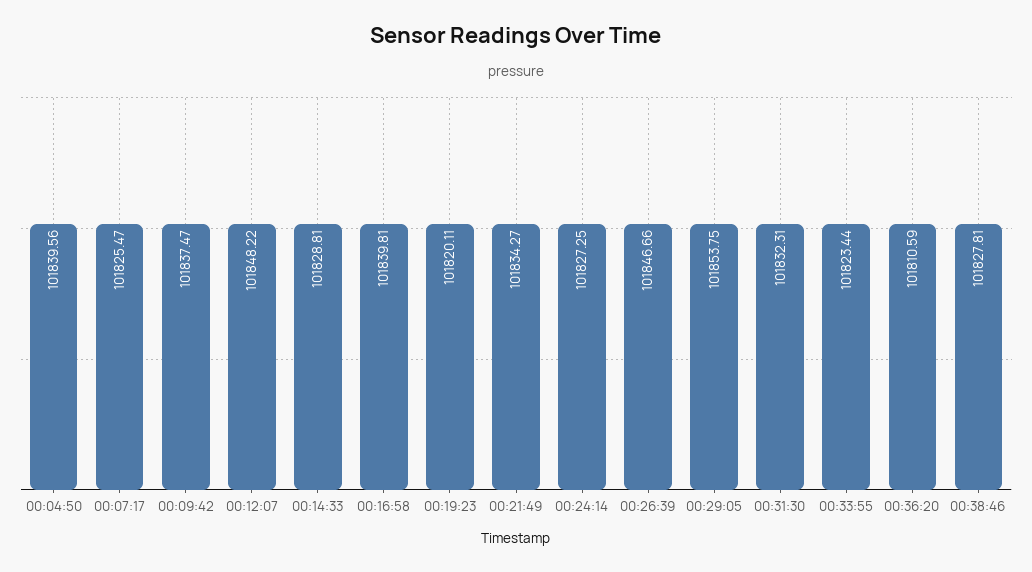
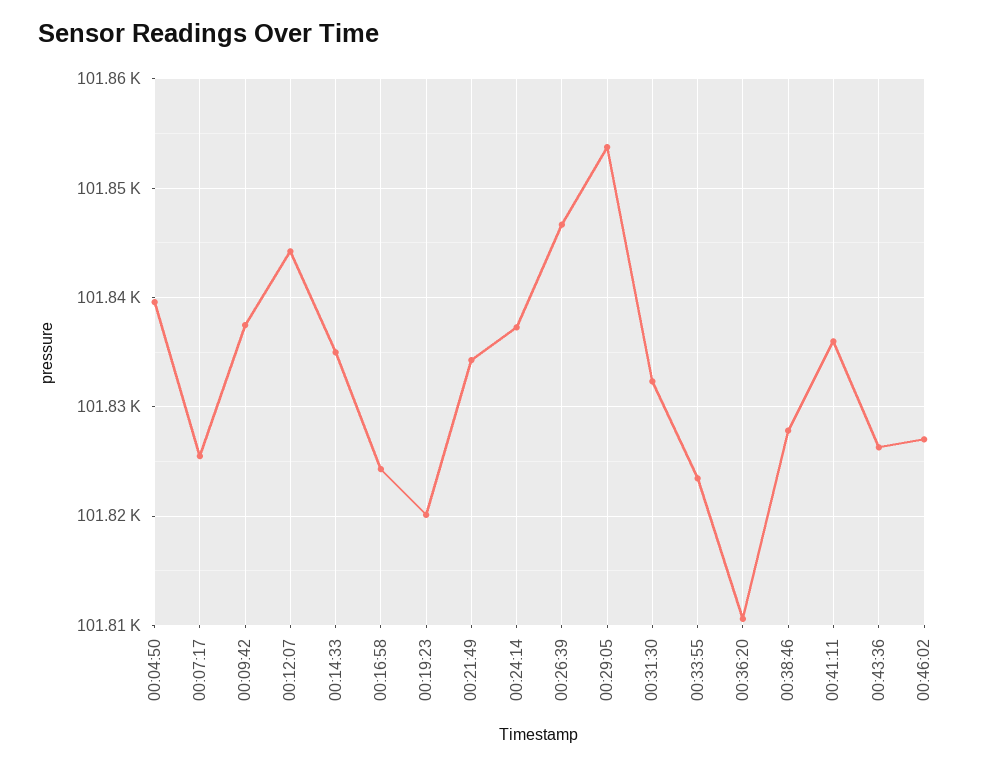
00:12:07: 101848.22 -> 101844
00:14:33: 101828.81 -> 101835
00:16:58: 101839.81 -> 101824
00:24:14: 101827.25 -> 101837
00:41:11: none -> 101836
00:43:36: none -> 101826
00:46:02: none -> 101827

